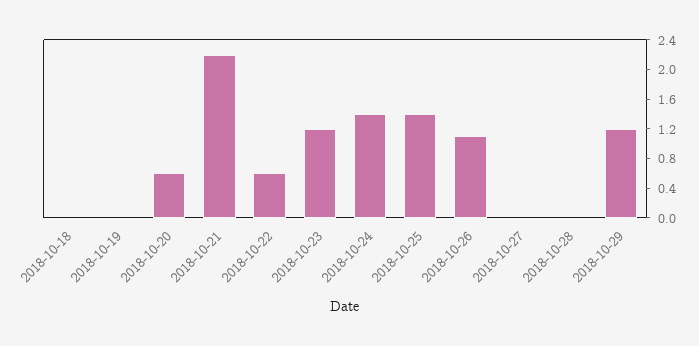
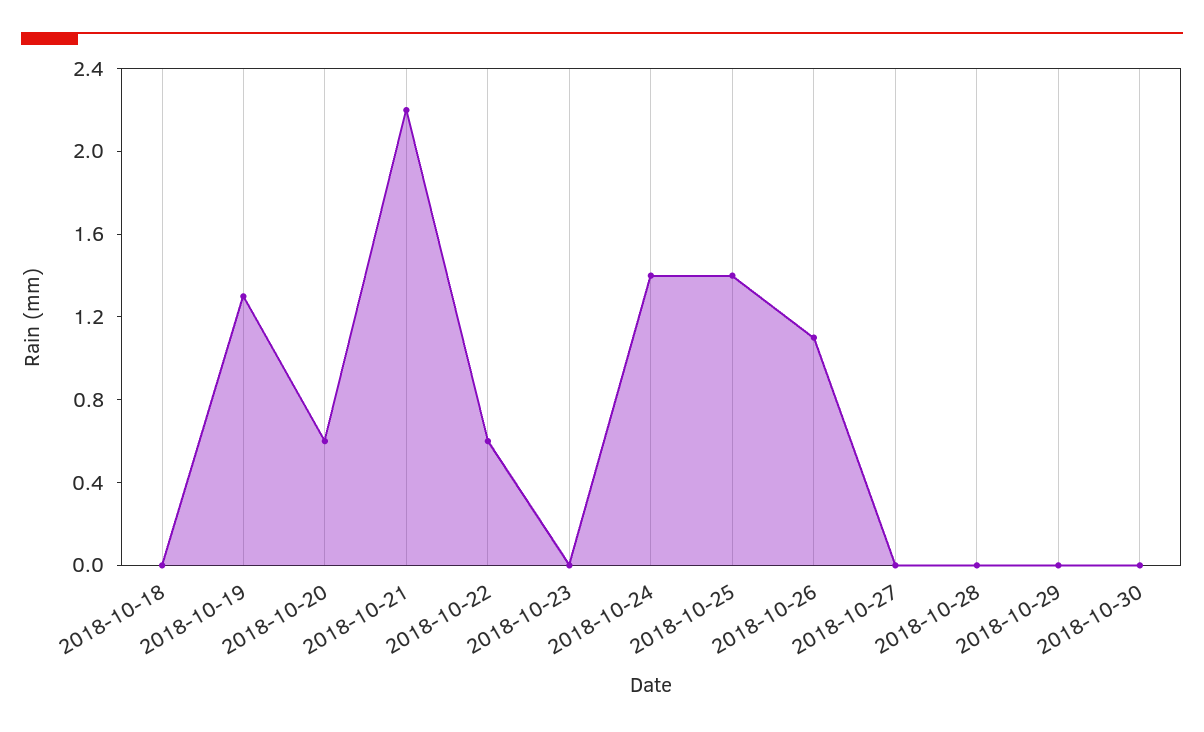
2018-10-19: 0 -> 1.3
2018-10-23: 1.2 -> 0
2018-10-29: 1.2 -> 0
2018-10-30: none -> 0

